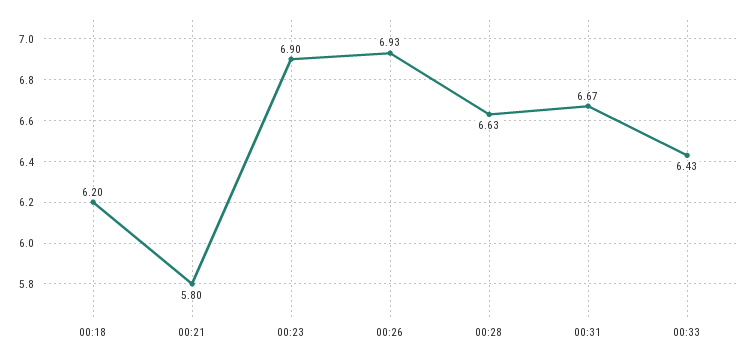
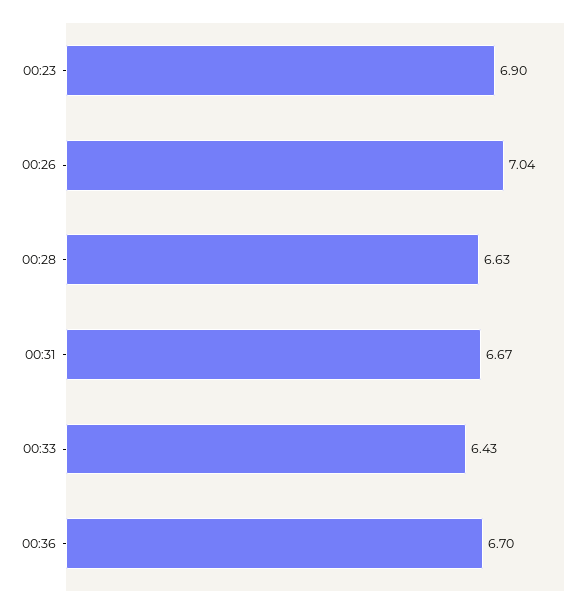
00:18: 6.2 -> none
00:21: 5.8 -> none
00:26: 6.93 -> 7.04
00:36: none -> 6.7

